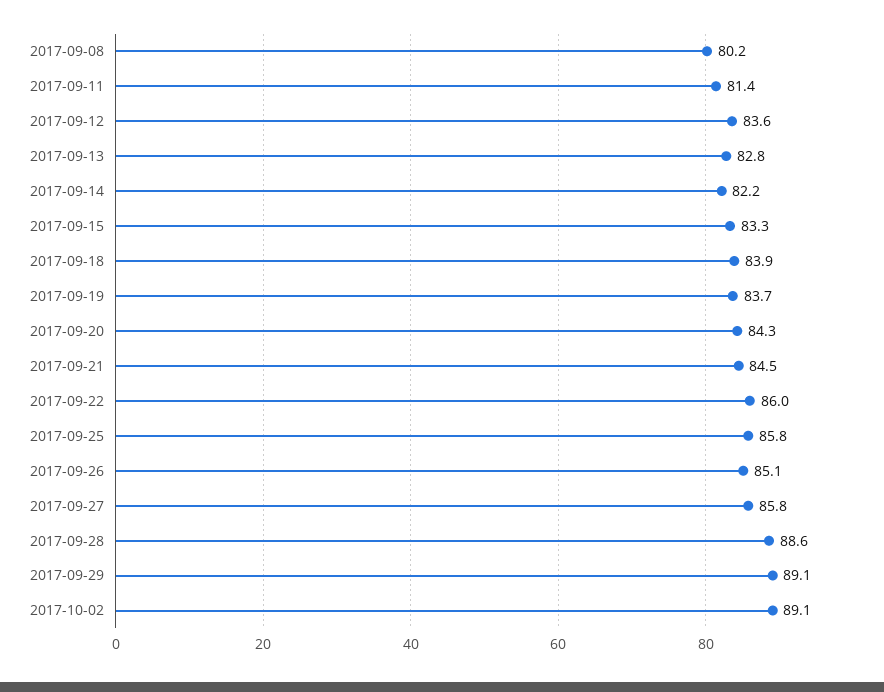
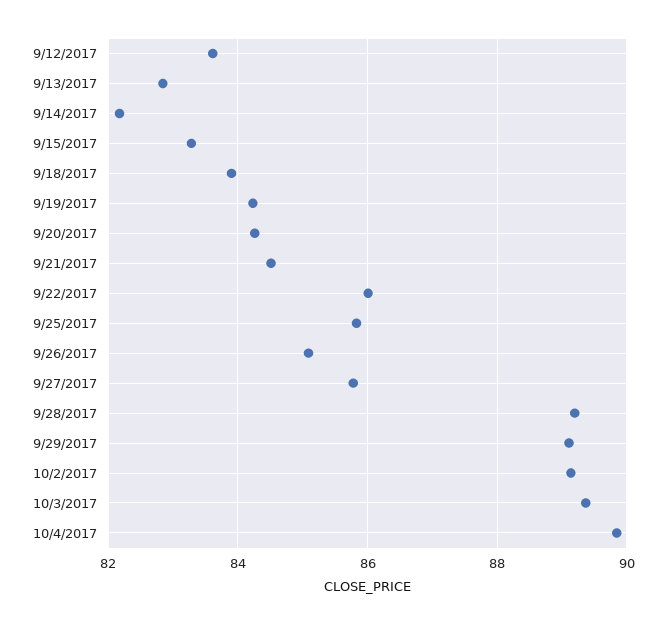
2017-09-08: 80.2 -> none
2017-09-11: 81.4 -> none
2017-09-19: 83.7 -> 84.2
2017-09-28: 88.6 -> 89.2
10/3/2017: none -> 89.4
10/4/2017: none -> 89.8

